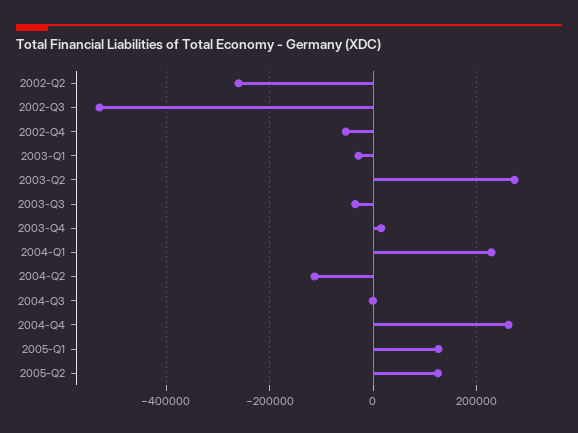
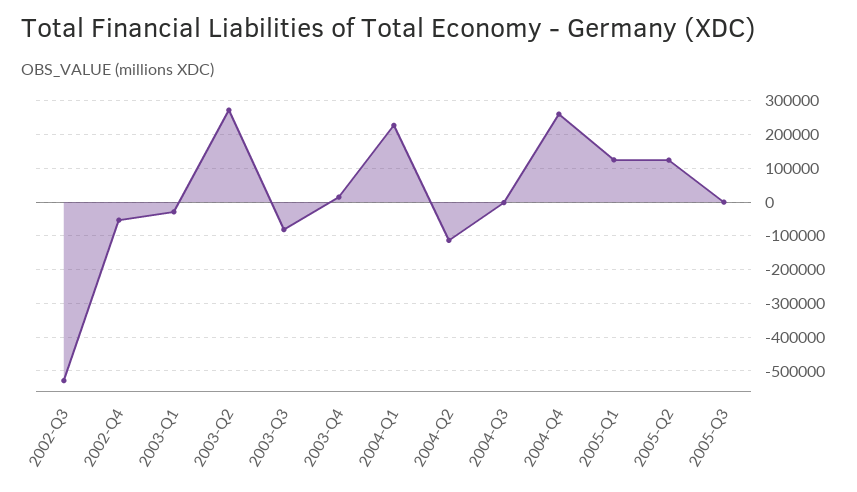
2002-Q2: -260000 -> none
2003-Q3: -40000 -> -80000
2005-Q3: none -> 0

